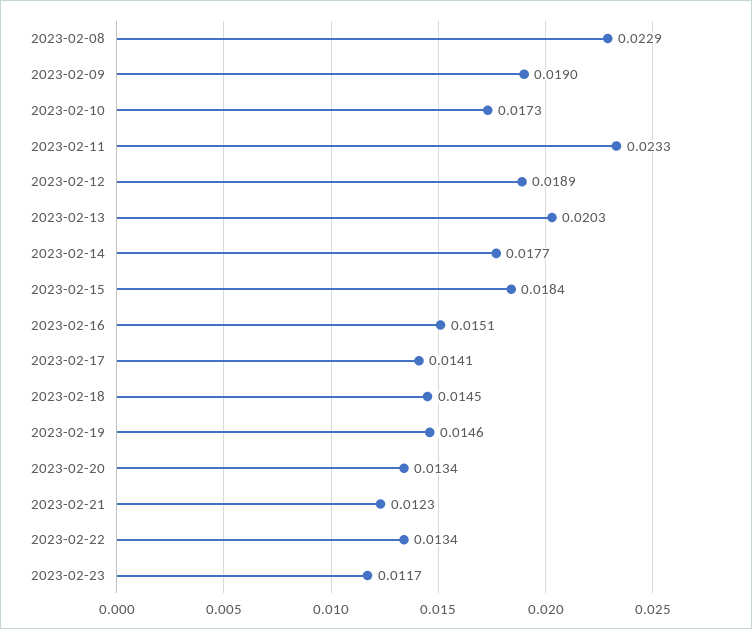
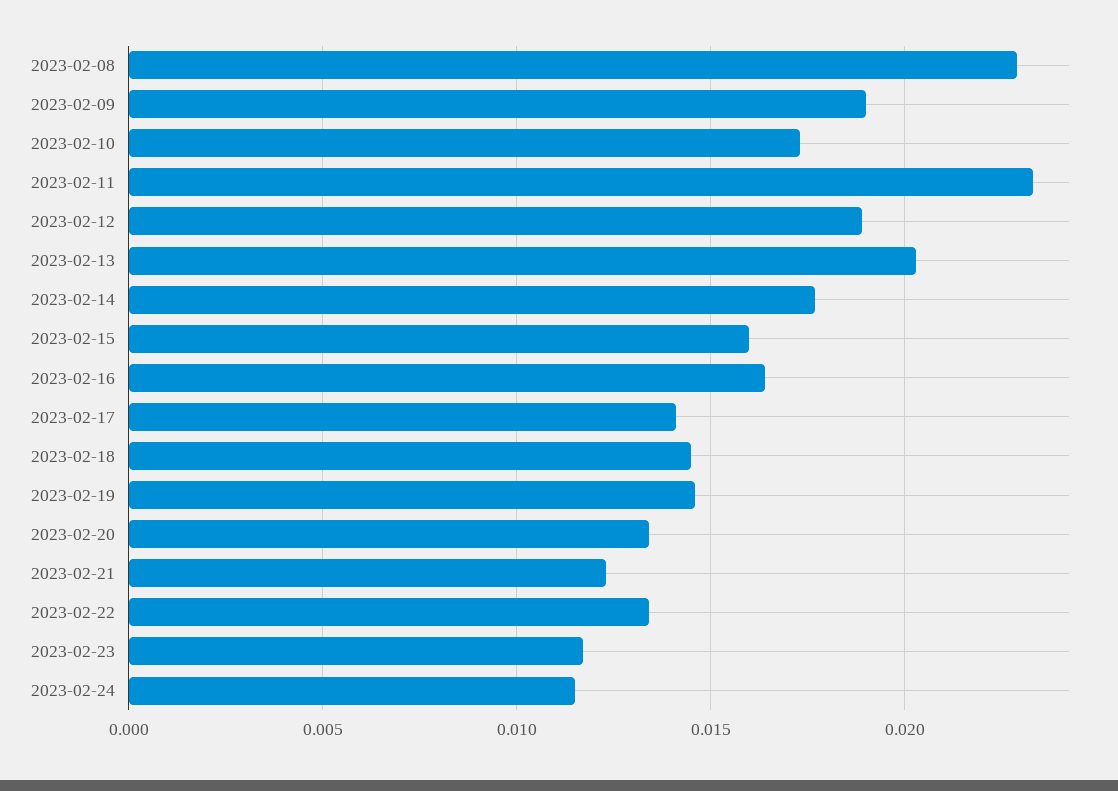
2023-02-15: 0.0184 -> 0.016
2023-02-16: 0.0151 -> 0.0165
2023-02-24: none -> 0.0115

